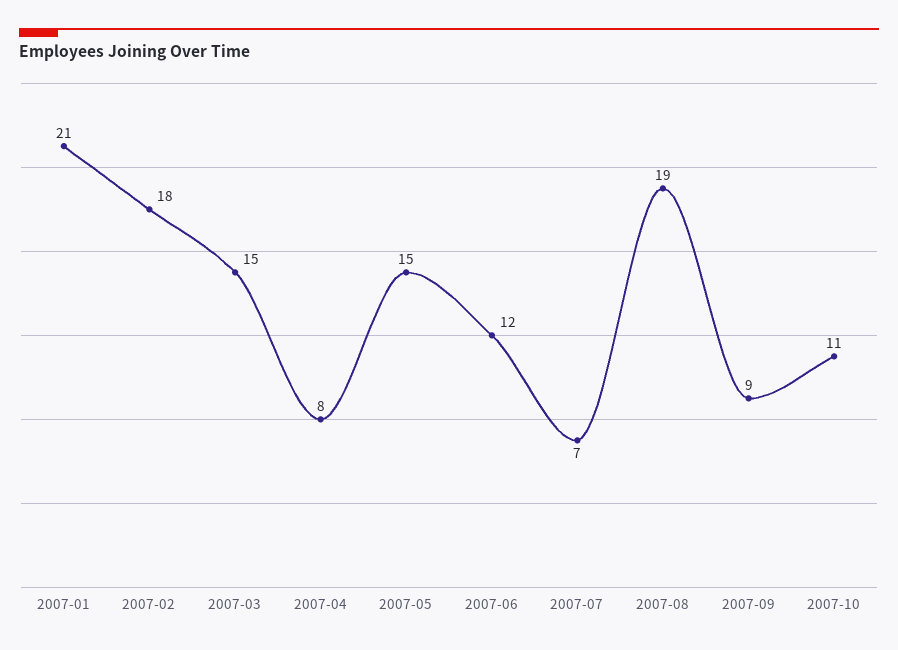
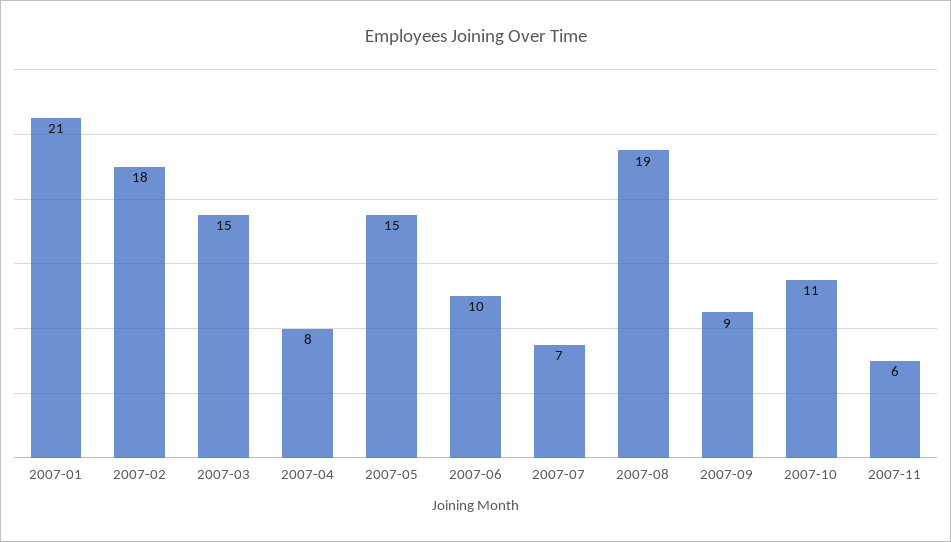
2007-06: 12 -> 10
2007-11: none -> 6

